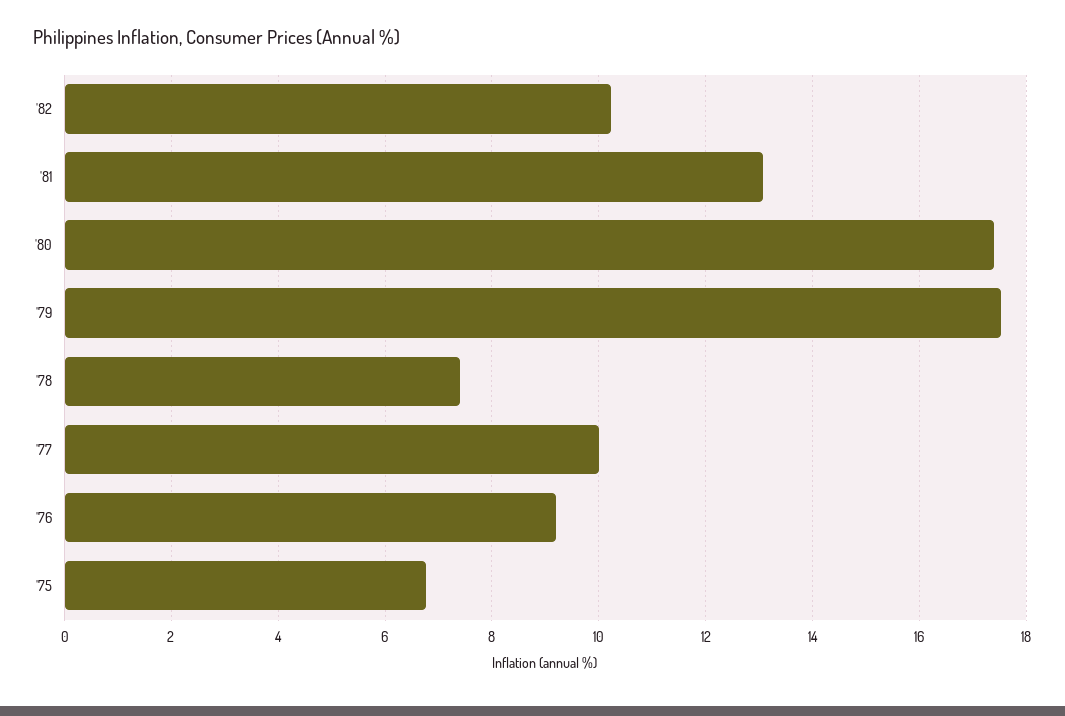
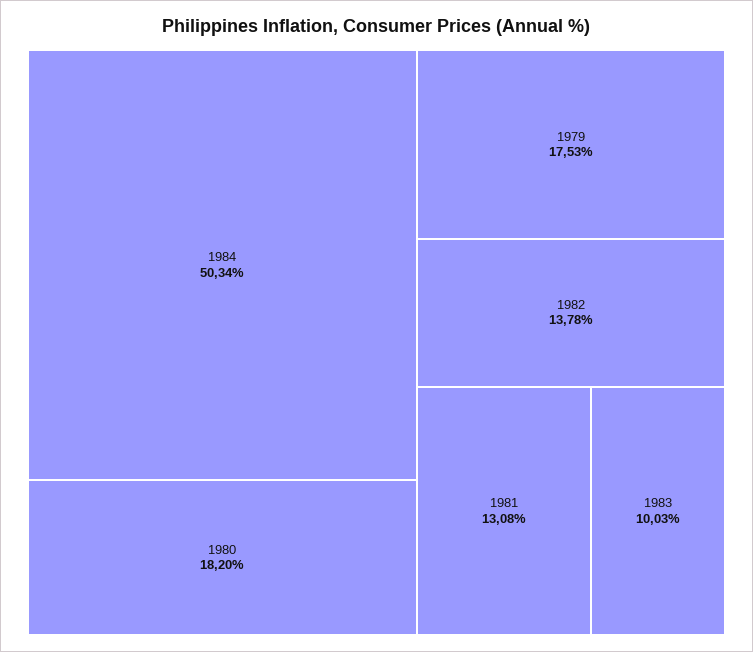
'82: 10.2 -> 13.78
'80: 17.4 -> 18.2
'78: 7.4 -> none
'77: 10 -> none
'76: 9.2 -> none
'75: 6.8 -> none
1984: none -> 50.34
1983: none -> 10.03

